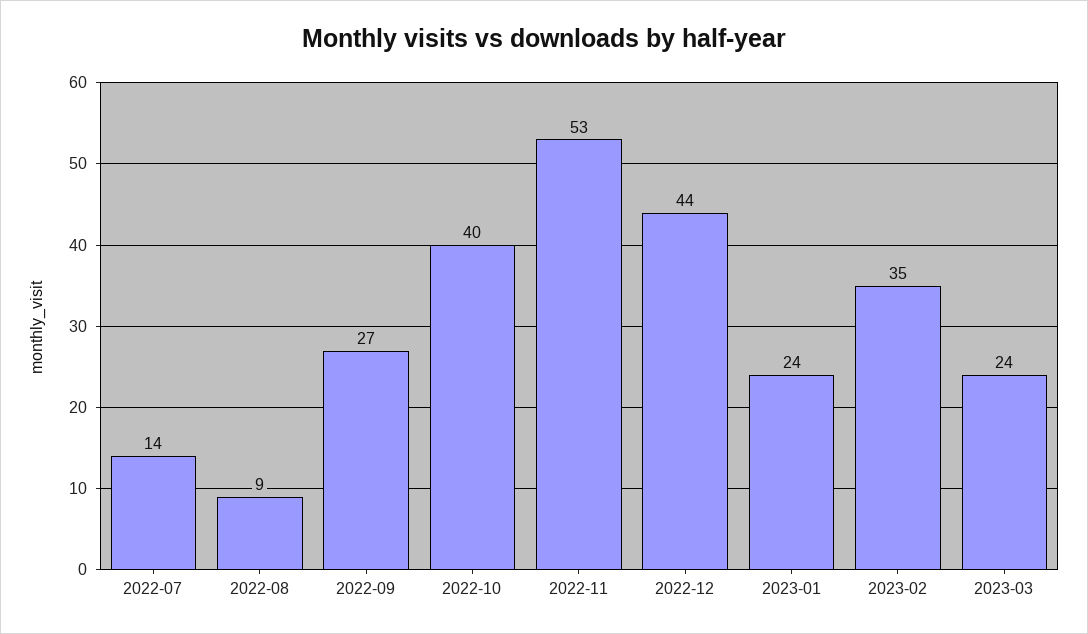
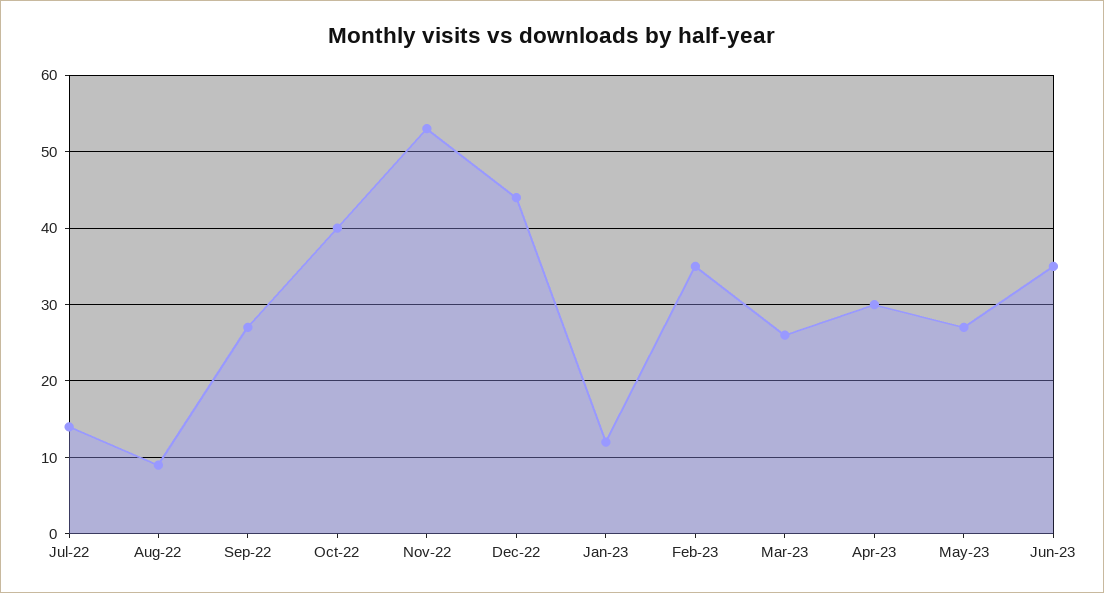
2023-01: 24 -> 12
2023-03: 24 -> 26
Apr-23: none -> 30
May-23: none -> 27
Jun-23: none -> 35

